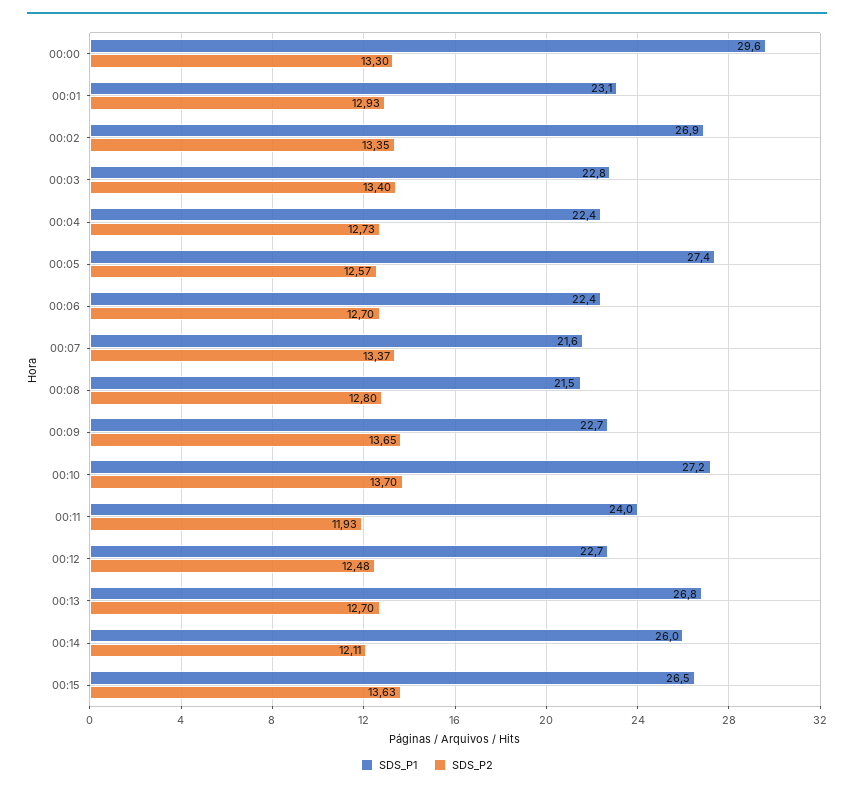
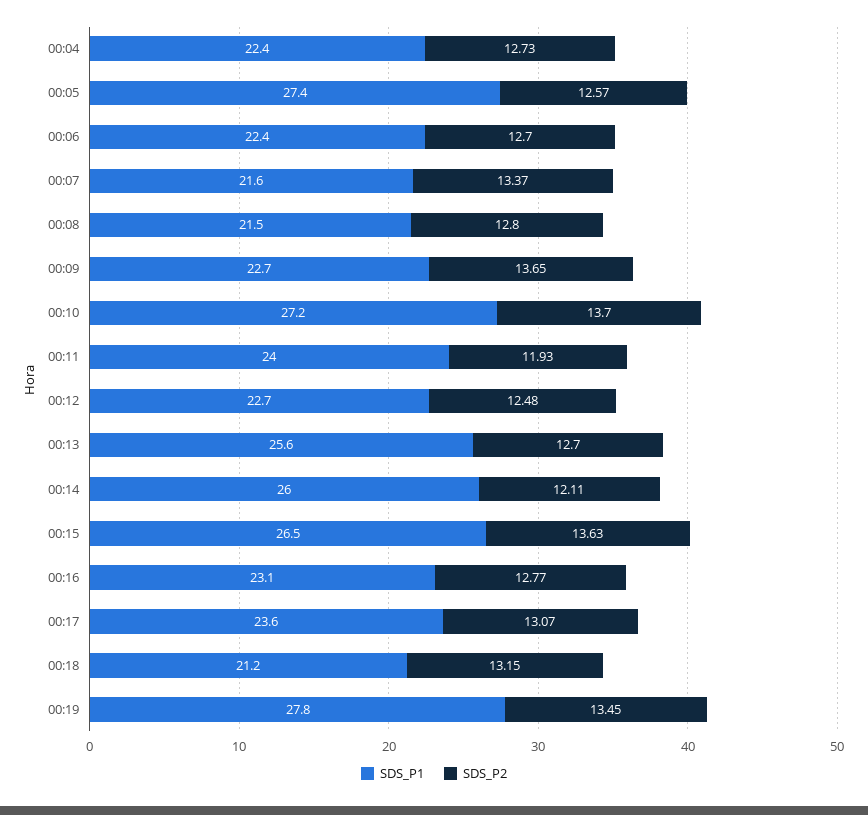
SDS_P1, 00:00: 29.6 -> none
SDS_P2, 00:00: 13.3 -> none
SDS_P1, 00:01: 23.1 -> none
SDS_P2, 00:01: 12.93 -> none
SDS_P1, 00:02: 26.9 -> none
SDS_P2, 00:02: 13.35 -> none
SDS_P1, 00:03: 22.8 -> none
SDS_P2, 00:03: 13.4 -> none
SDS_P1, 00:13: 26.8 -> 25.6
SDS_P1, 00:16: none -> 23.1
SDS_P2, 00:16: none -> 12.77
SDS_P1, 00:17: none -> 23.6
SDS_P2, 00:17: none -> 13.07
SDS_P1, 00:18: none -> 21.2
SDS_P2, 00:18: none -> 13.15
SDS_P1, 00:19: none -> 27.8
SDS_P2, 00:19: none -> 13.45

